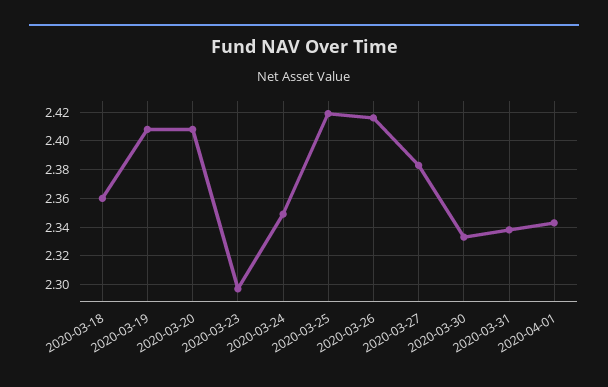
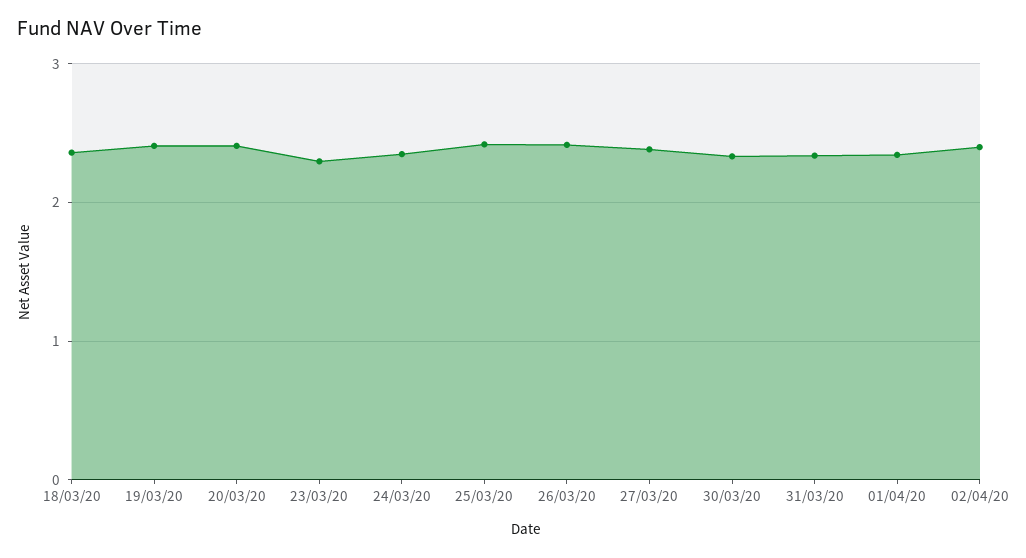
02/04/20: none -> 2.4

